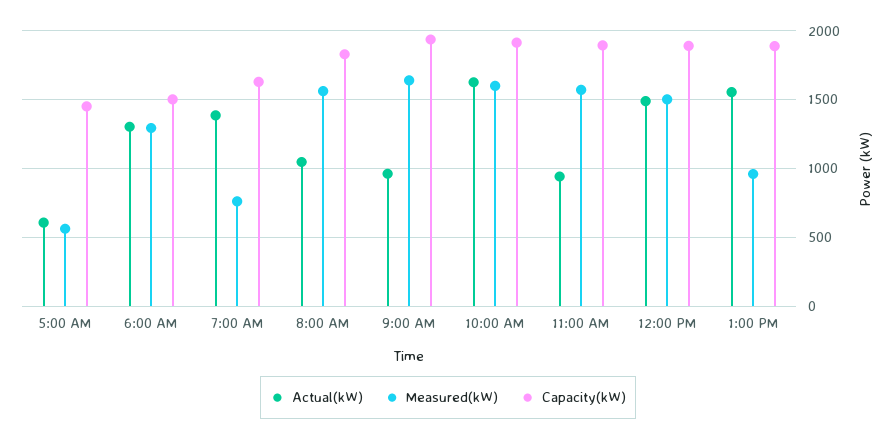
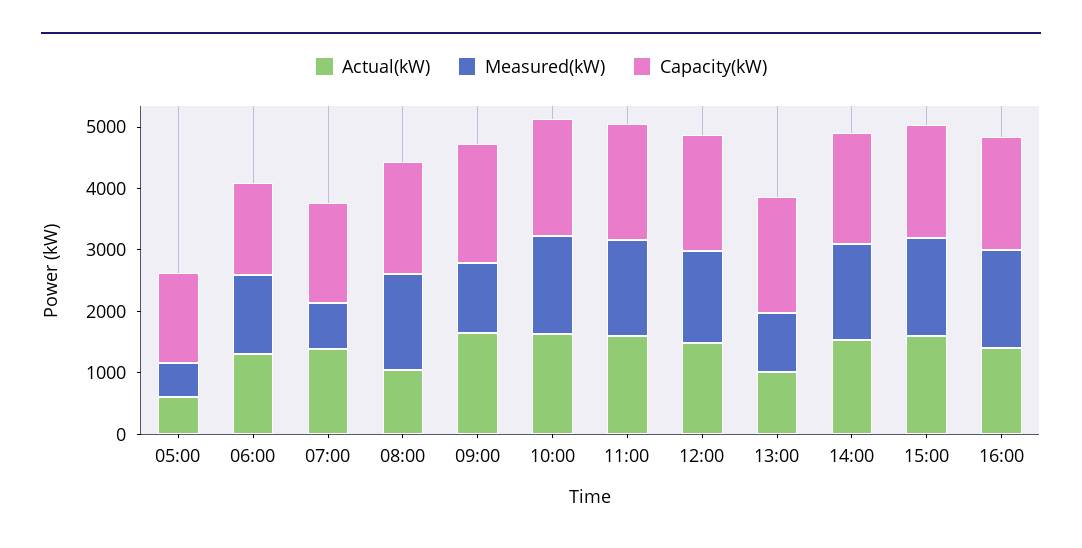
Actual(kW), 9:00 AM: 950 -> 1600
Measured(kW), 9:00 AM: 1650 -> 1200
Actual(kW), 11:00 AM: 950 -> 1600
Actual(kW), 1:00 PM: 1550 -> 1000
Actual(kW), 14:00: none -> 1600
Measured(kW), 14:00: none -> 1600
Capacity(kW), 14:00: none -> 1800
Actual(kW), 15:00: none -> 1600
Measured(kW), 15:00: none -> 1600
Capacity(kW), 15:00: none -> 1800
Actual(kW), 16:00: none -> 1400
Measured(kW), 16:00: none -> 1600
Capacity(kW), 16:00: none -> 1800

